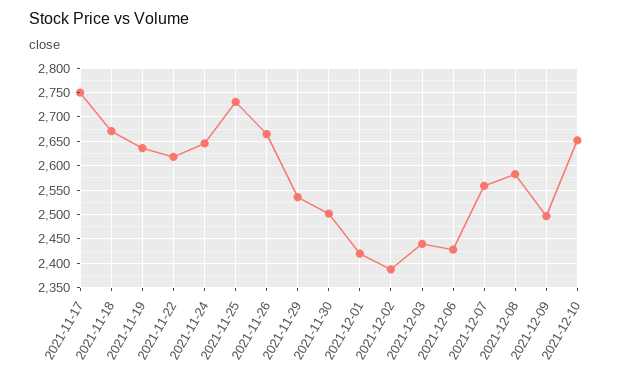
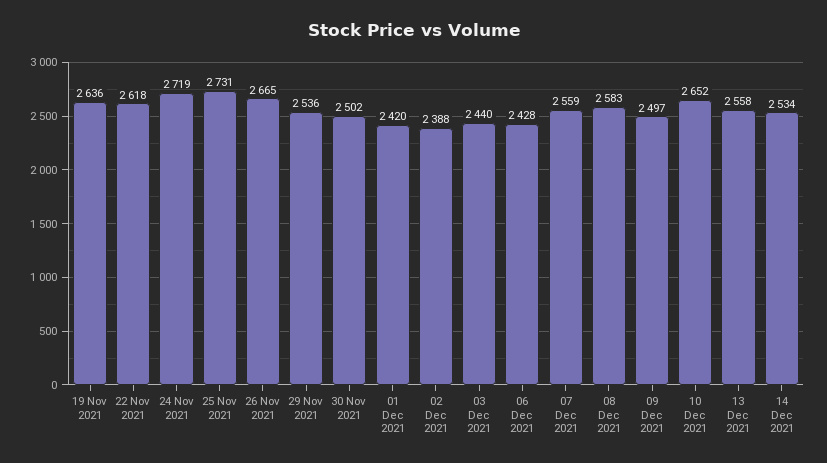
2021-11-17: 2750 -> none
2021-11-18: 2675 -> none
2021-11-24: 2650 -> 2719
13 Dec 2021: none -> 2558
14 Dec 2021: none -> 2534

